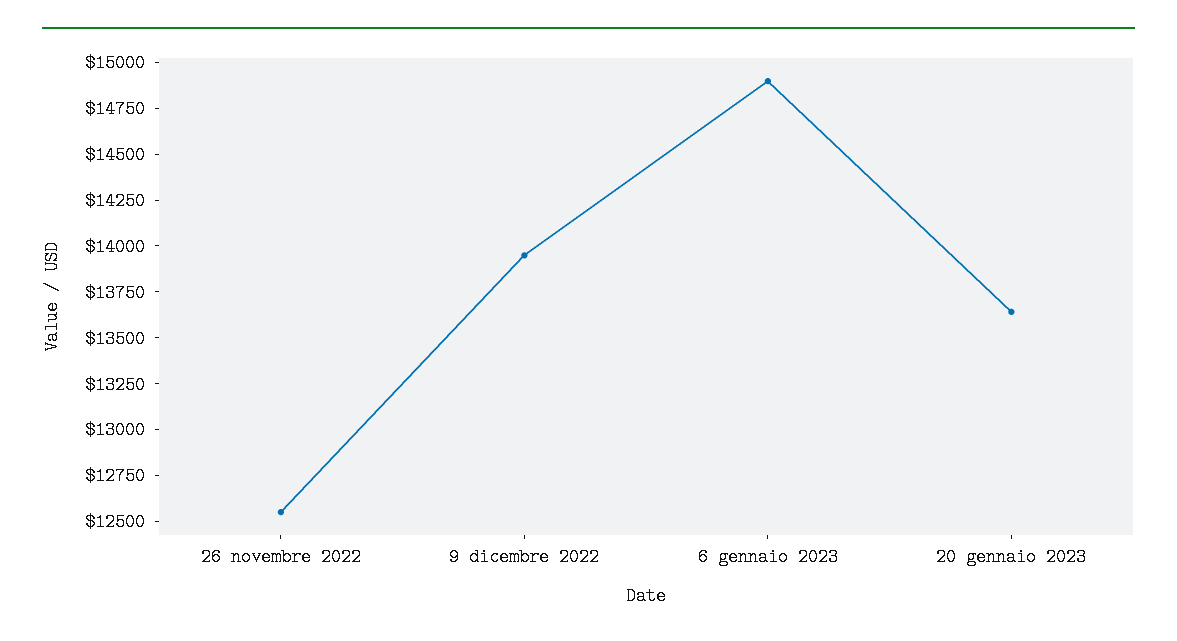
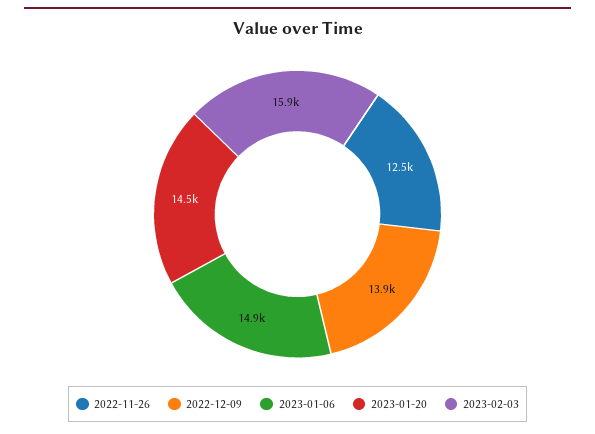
20 gennaio 2023: 13650 -> 14500
2023-02-03: none -> 15900

